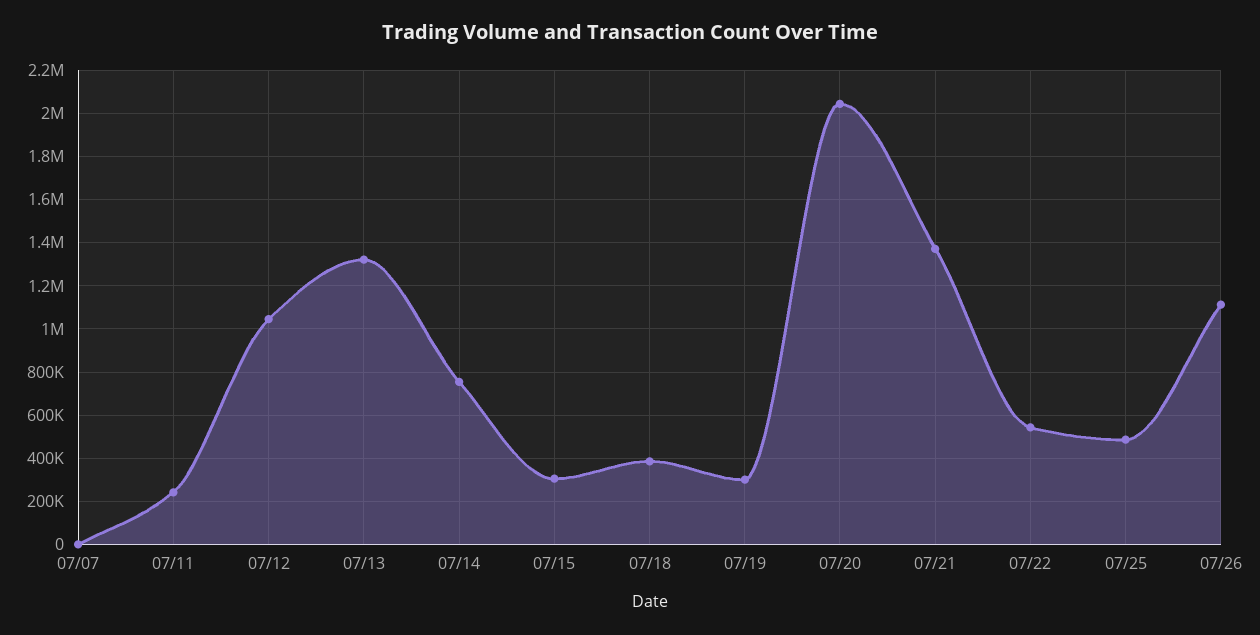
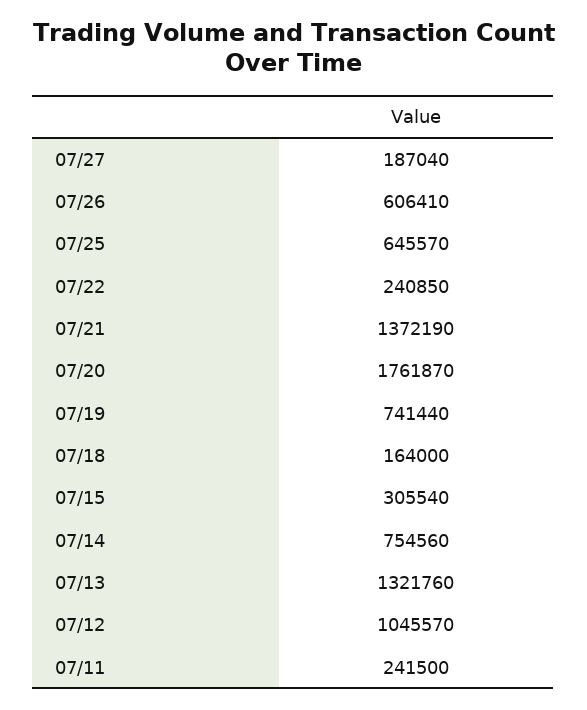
07/07: 0 -> none
07/18: 400000 -> 164000
07/19: 300000 -> 741440
07/20: 2050000 -> 1761870
07/22: 550000 -> 240850
07/25: 500000 -> 645570
07/26: 1100000 -> 606410
07/27: none -> 187040

